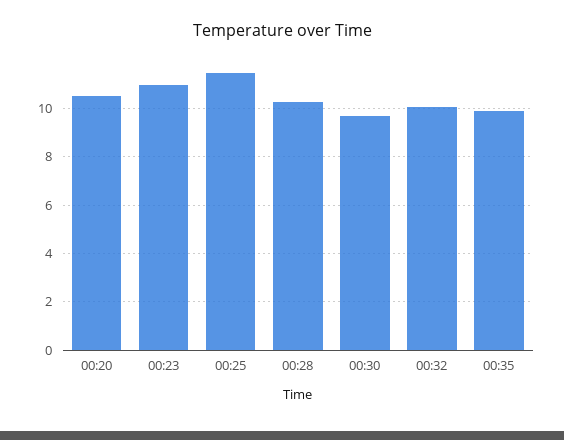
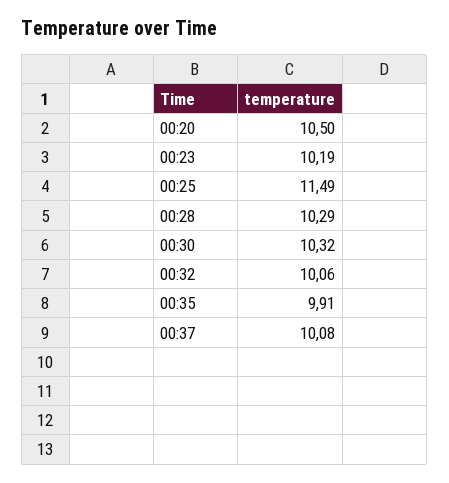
00:23: 11 -> 10.19
00:30: 9.75 -> 10.32
00:37: none -> 10.08

